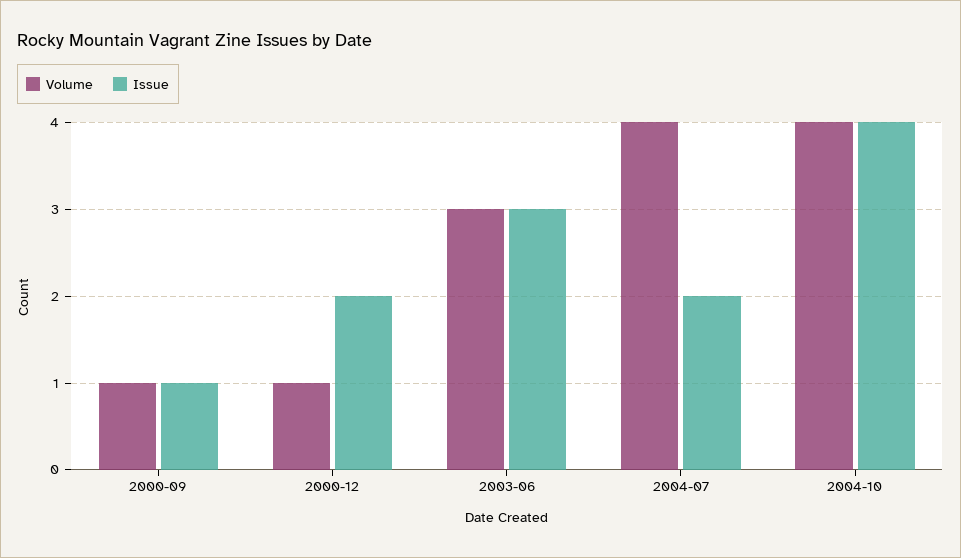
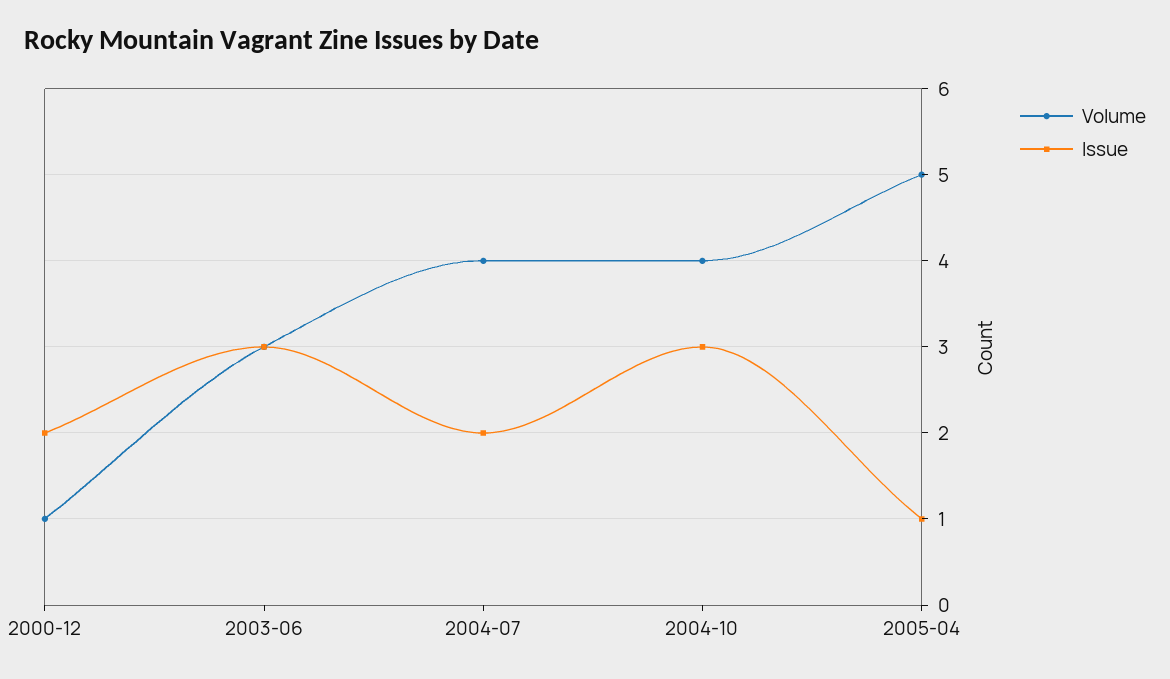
Volume, 2000-09: 1 -> none
Issue, 2000-09: 1 -> none
Issue, 2004-10: 4 -> 3
Volume, 2005-04: none -> 5
Issue, 2005-04: none -> 1

